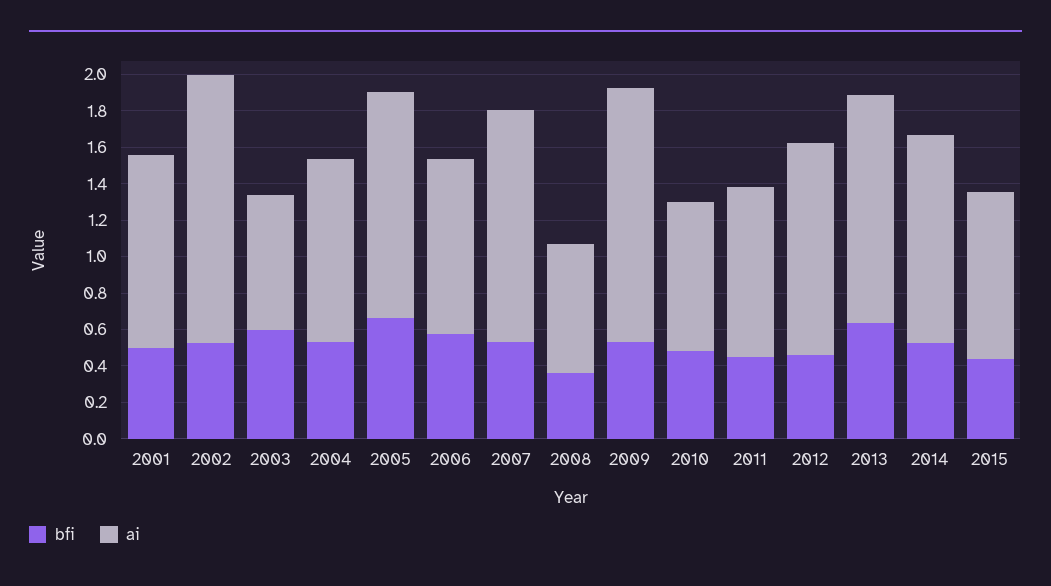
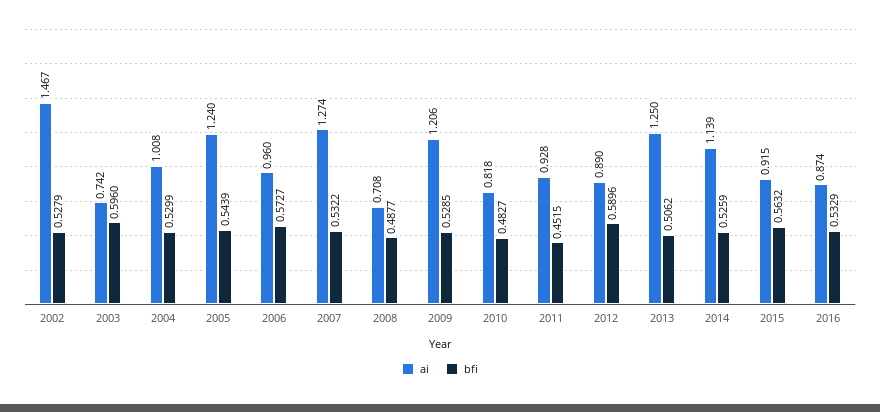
bfi, 2001: 0.5 -> none
ai, 2001: 1.05 -> none
bfi, 2005: 0.65 -> 0.5439
bfi, 2008: 0.35 -> 0.4877
ai, 2009: 1.4 -> 1.206
bfi, 2012: 0.45 -> 0.5896
ai, 2012: 1.15 -> 0.89
bfi, 2013: 0.65 -> 0.5062
bfi, 2015: 0.45 -> 0.5632
ai, 2016: none -> 0.874
bfi, 2016: none -> 0.5329

